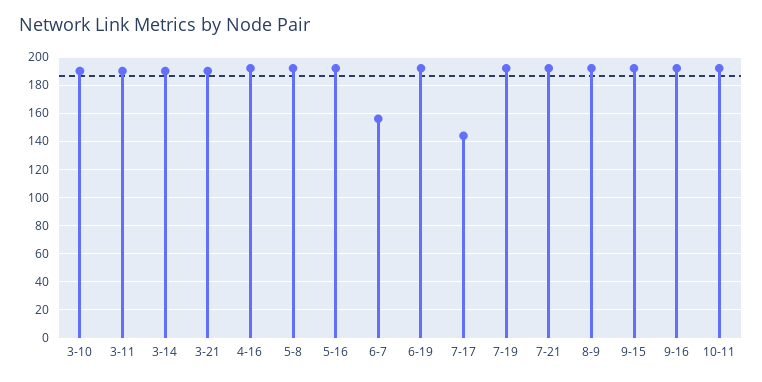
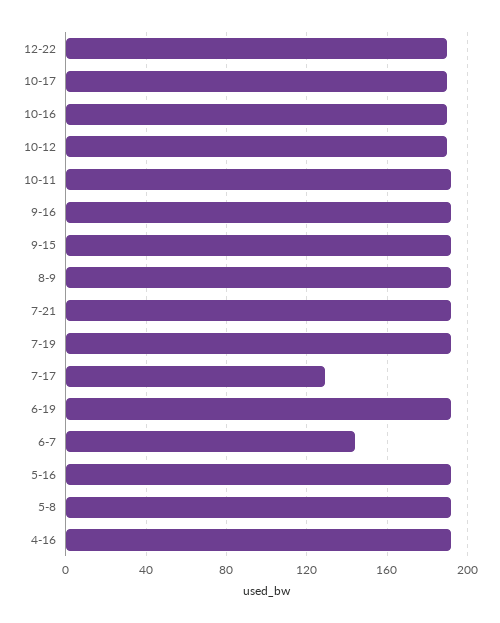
3-10: 190 -> none
3-11: 190 -> none
3-14: 190 -> none
3-21: 190 -> none
6-7: 155 -> 145
7-17: 145 -> 130
12-22: none -> 190
10-17: none -> 190
10-16: none -> 190
10-12: none -> 190

